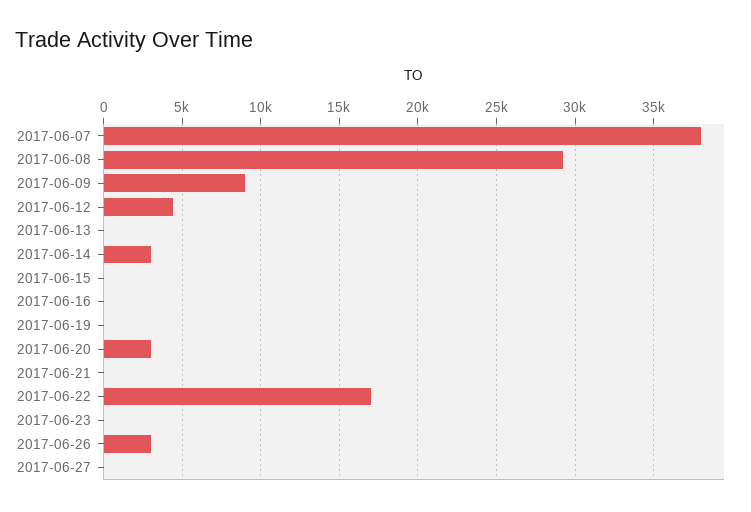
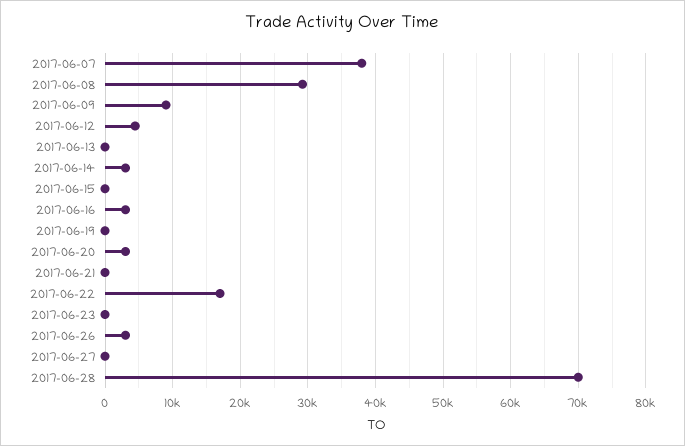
2017-06-16: 0 -> 3000
2017-06-28: none -> 70000

